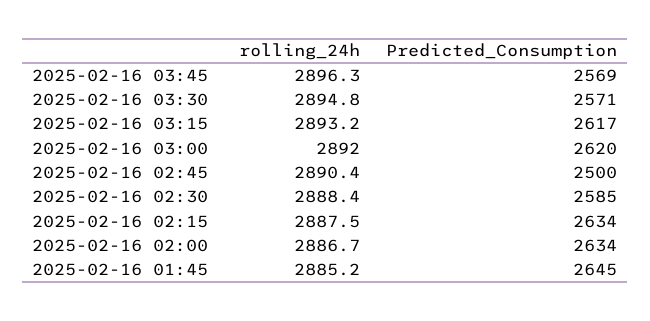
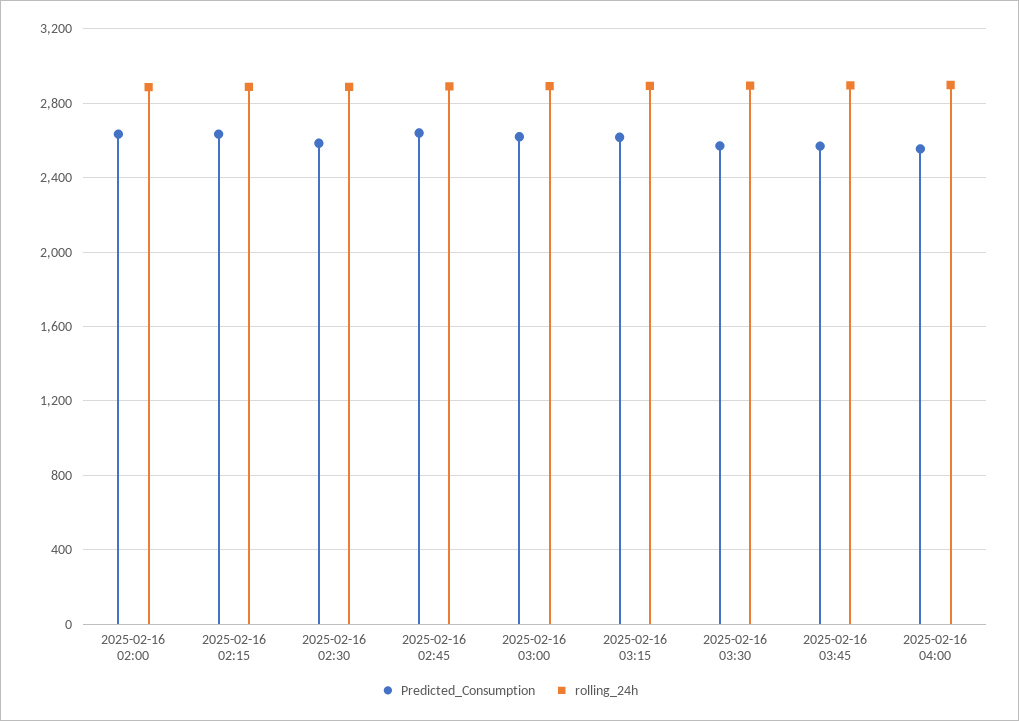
Predicted_Consumption, 2025-02-16 02:45: 2500 -> 2650
rolling_24h, 2025-02-16 01:45: 2885.2 -> none
Predicted_Consumption, 2025-02-16 01:45: 2645 -> none
Predicted_Consumption, 2025-02-16 04:00: none -> 2550
rolling_24h, 2025-02-16 04:00: none -> 2900

